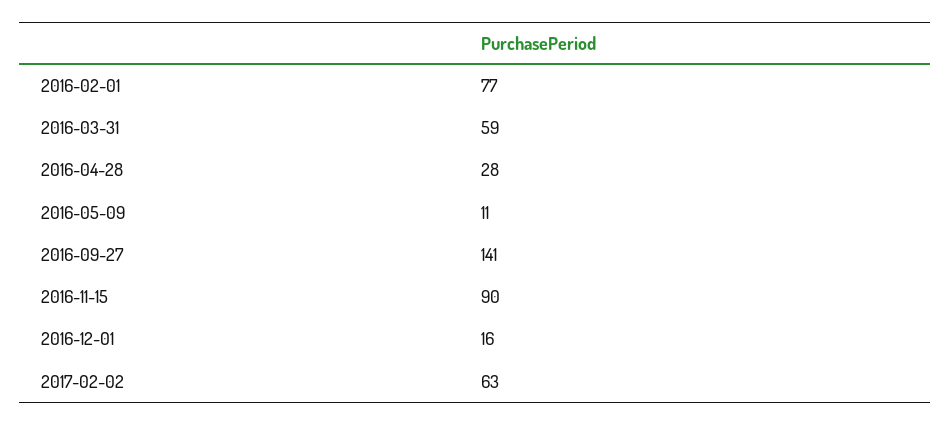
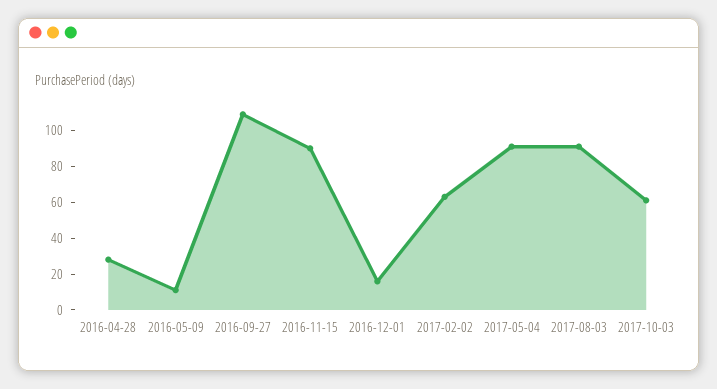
2016-02-01: 77 -> none
2016-03-31: 59 -> none
2016-09-27: 141 -> 110
2017-05-04: none -> 90
2017-08-03: none -> 90
2017-10-03: none -> 60

